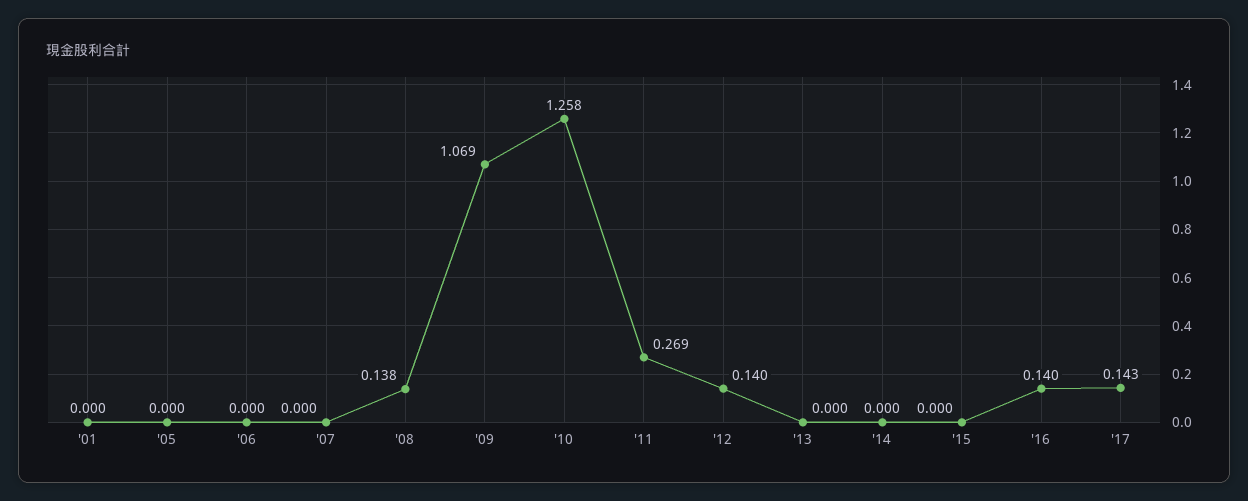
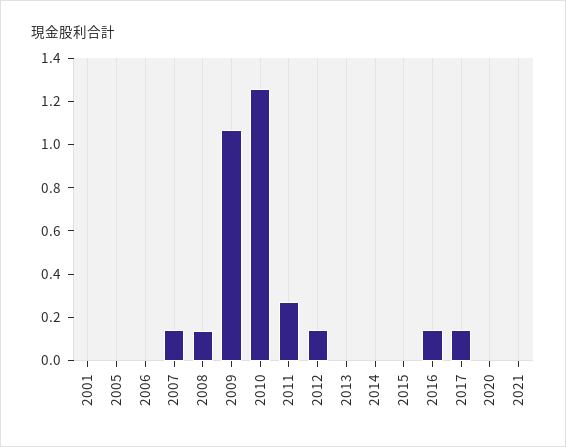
'07: 0 -> 0.15
2020: none -> 0
2021: none -> 0

